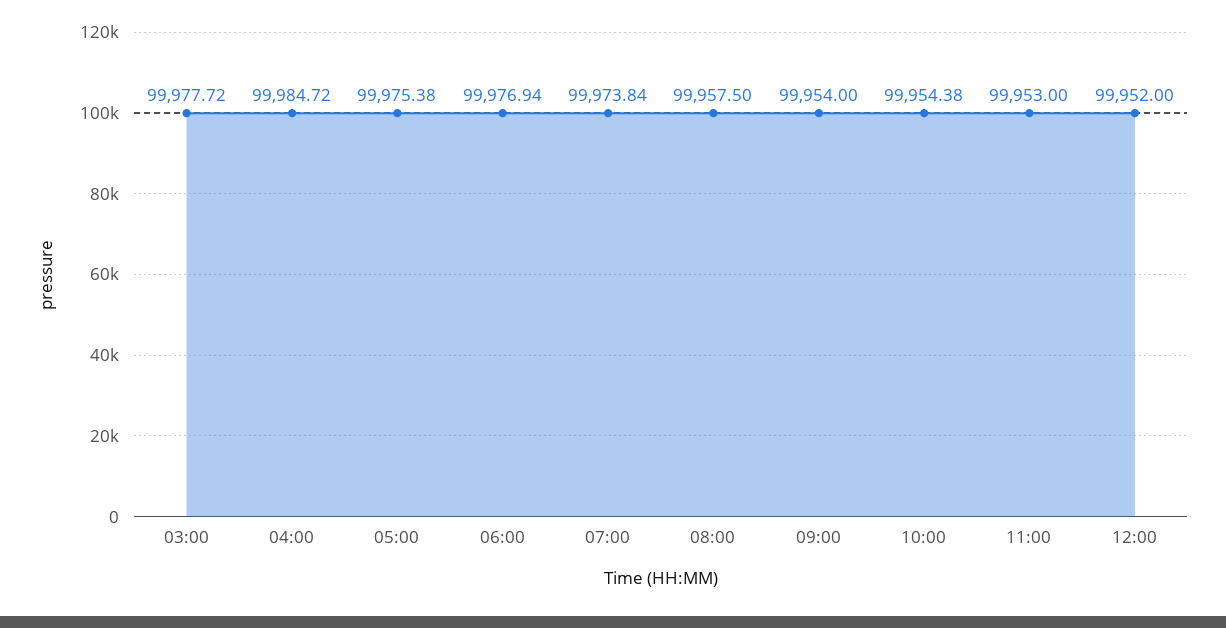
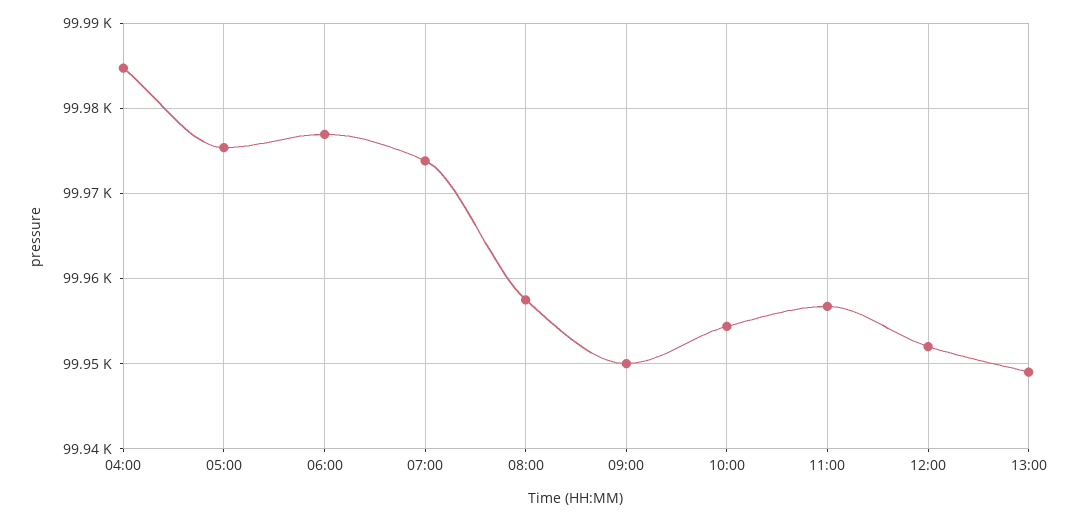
03:00: 99977.72 -> none
09:00: 99954 -> 99950
11:00: 99953 -> 99957
13:00: none -> 99949

